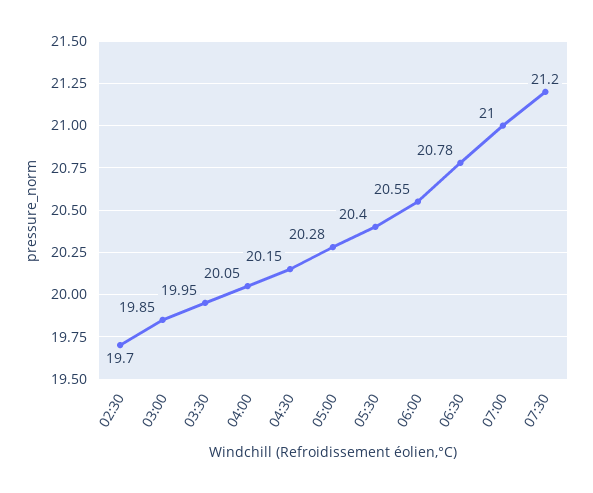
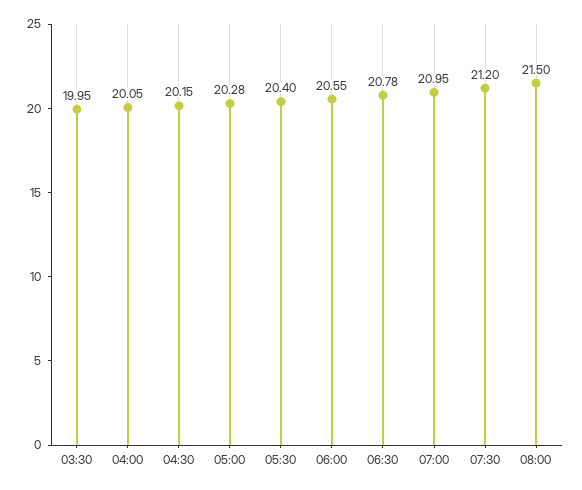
02:30: 19.7 -> none
03:00: 19.85 -> none
07:00: 21 -> 20.95
08:00: none -> 21.5

